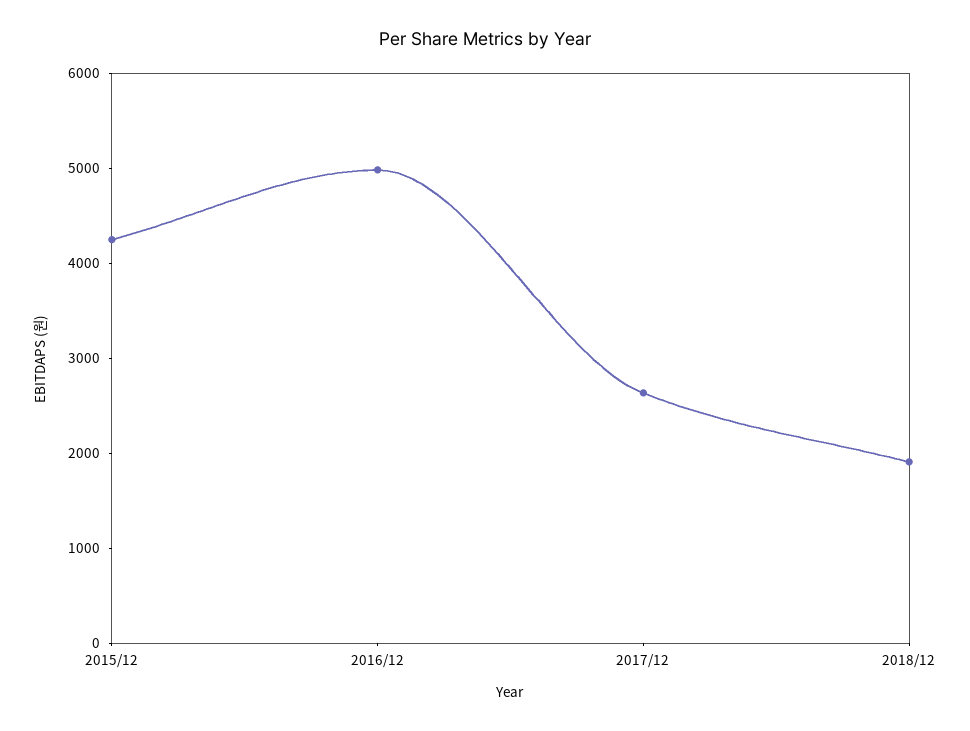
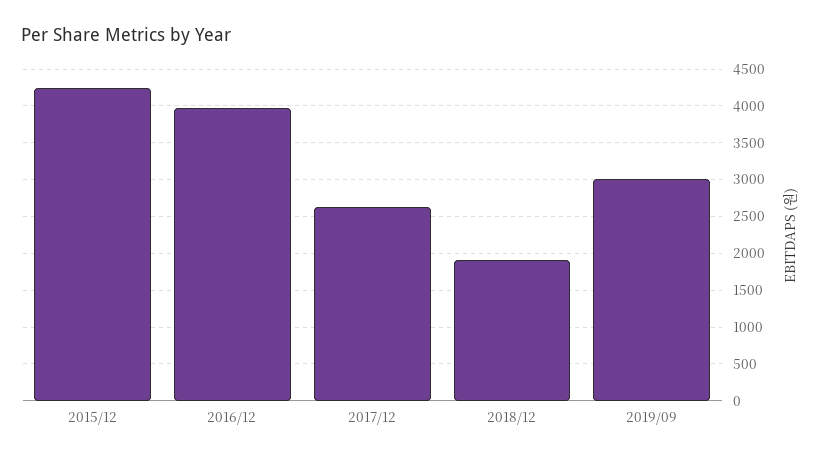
2016/12: 5000 -> 4000
2019/09: none -> 3000

